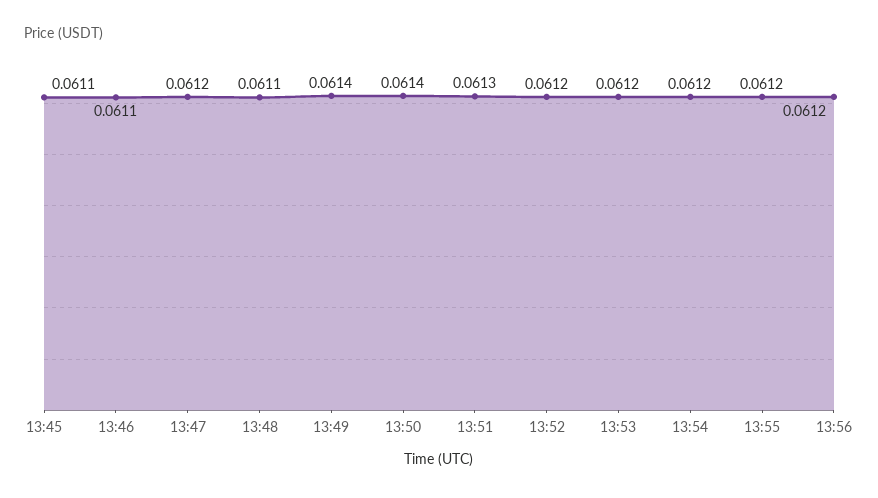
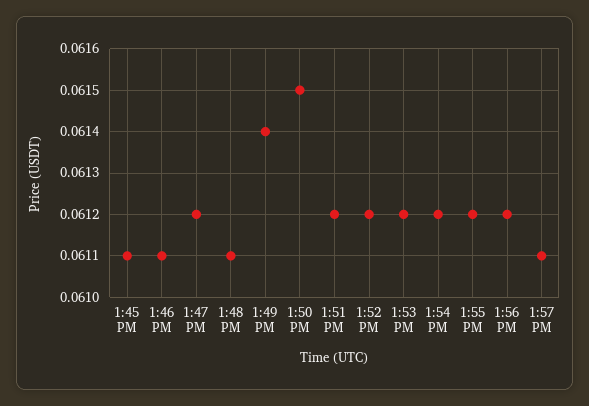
13:50: 0.0614 -> 0.0615
13:51: 0.0613 -> 0.0612
1:57 PM: none -> 0.0611

